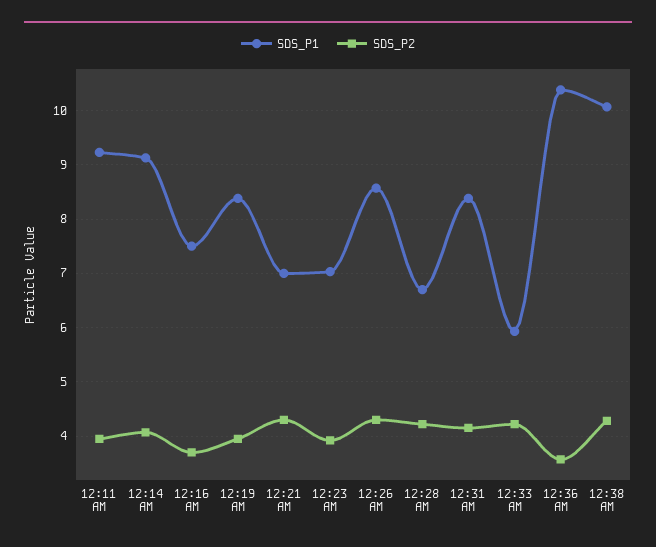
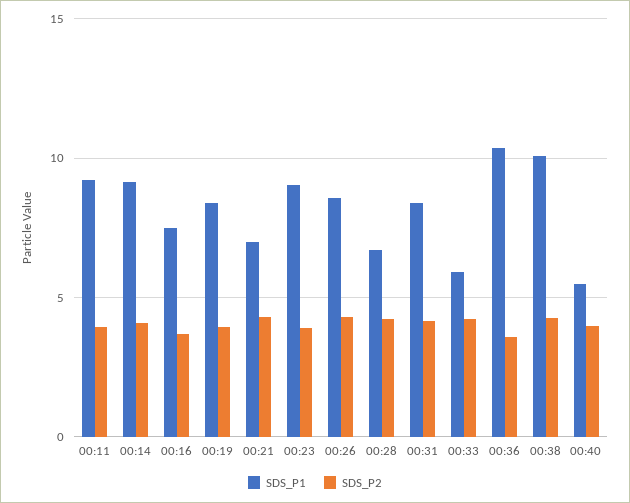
SDS_P1, 12:23 AM: 7 -> 9
SDS_P1, 00:40: none -> 5.5
SDS_P2, 00:40: none -> 4

